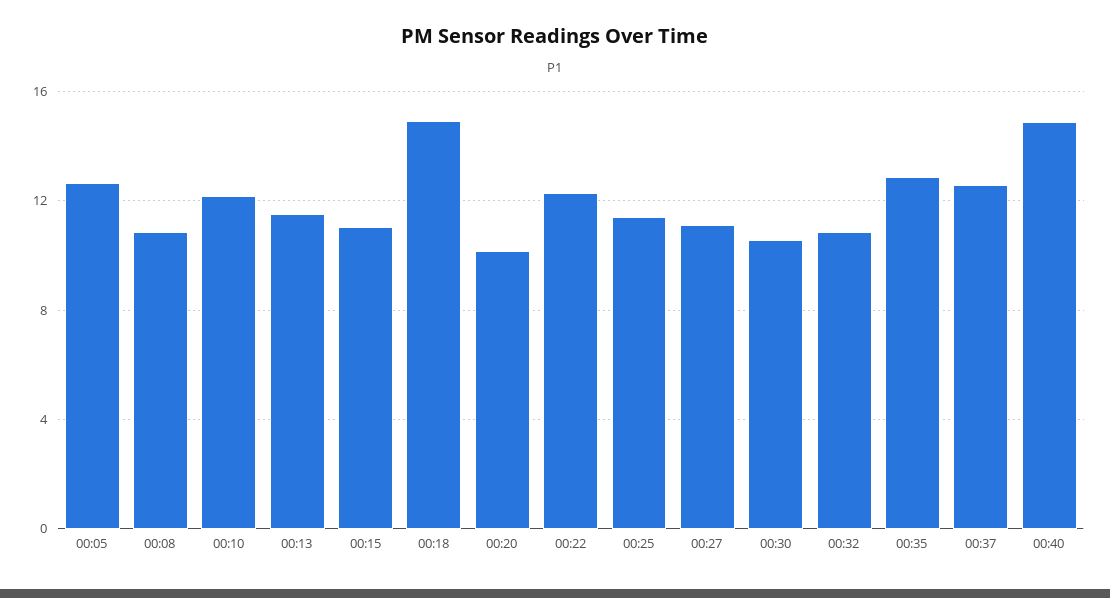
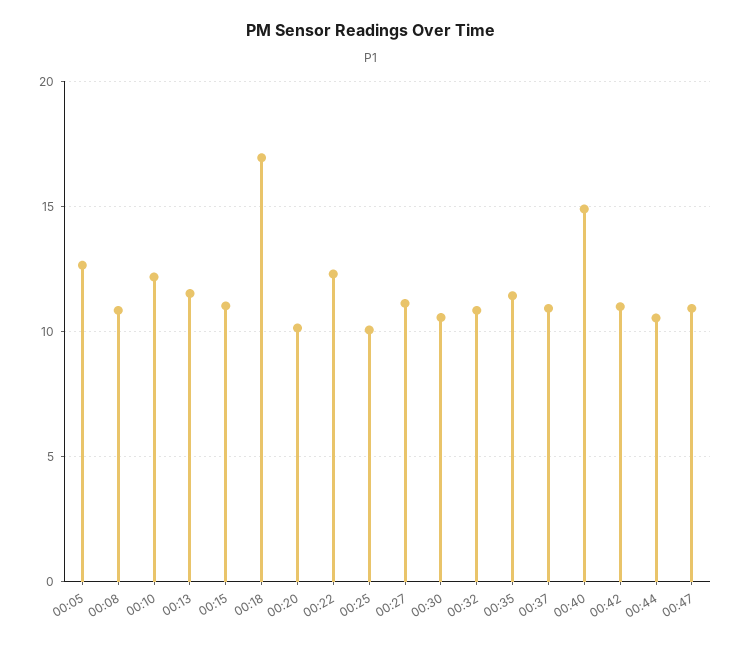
00:18: 15 -> 17
00:25: 11.5 -> 10
00:35: 13 -> 11.5
00:37: 12.5 -> 11
00:42: none -> 11
00:44: none -> 10.5
00:47: none -> 11

